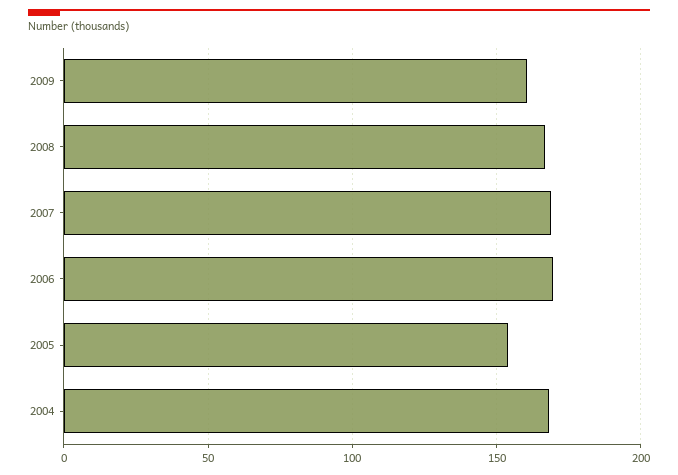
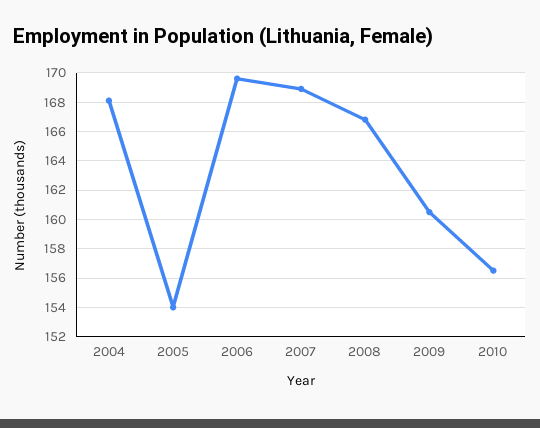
2010: none -> 156.5

